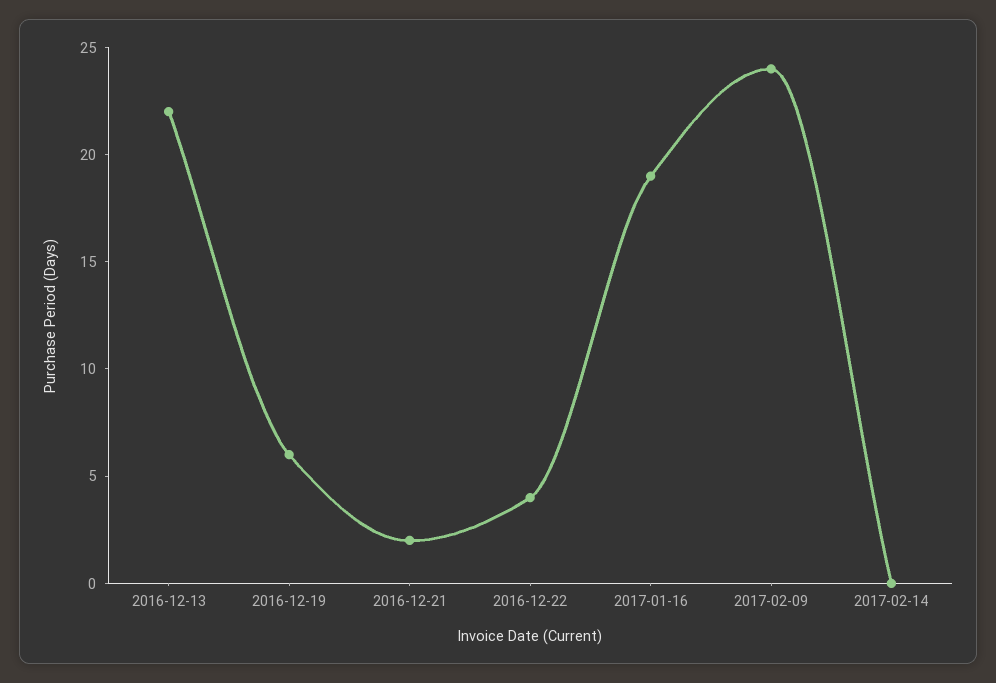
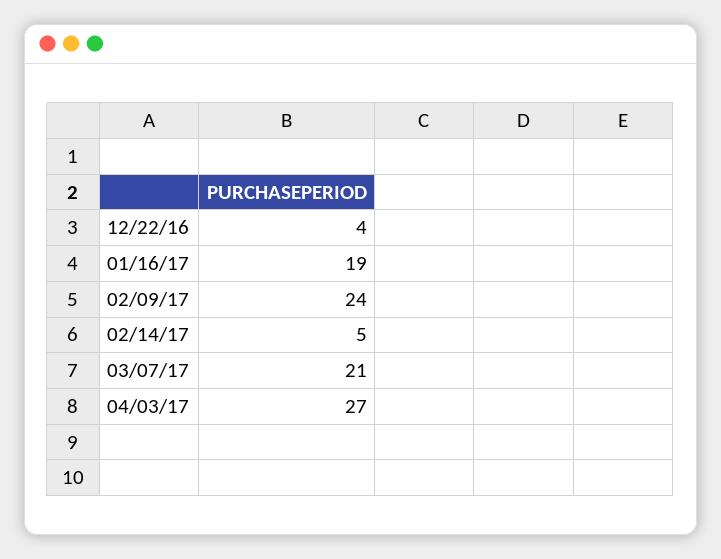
2016-12-13: 22 -> none
2016-12-19: 6 -> none
2016-12-21: 2 -> none
2017-02-14: 0 -> 5
03/07/17: none -> 21
04/03/17: none -> 27

